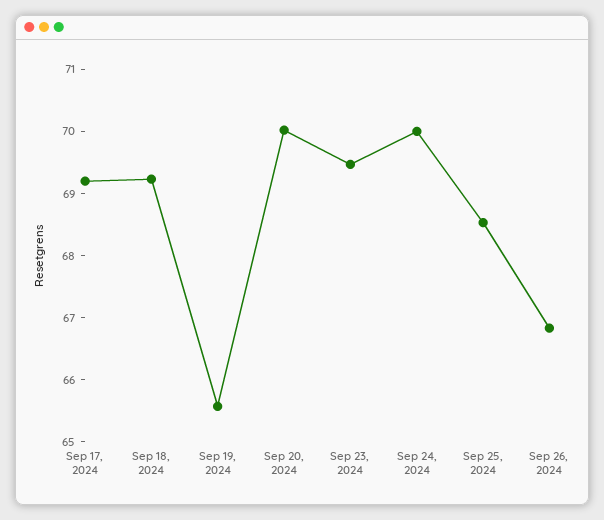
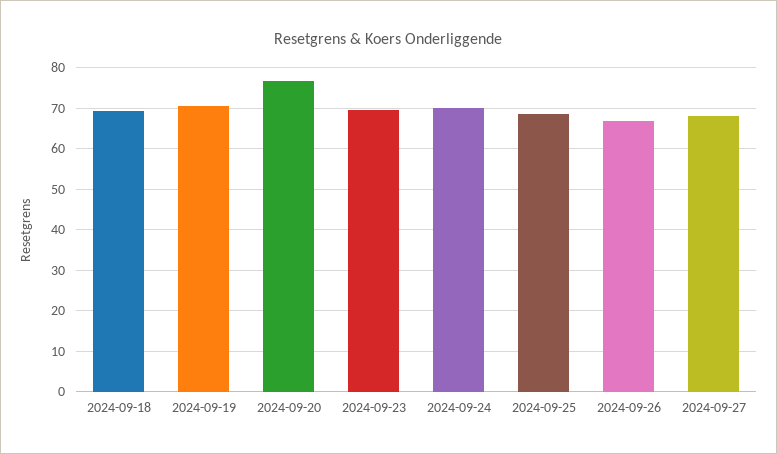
Sep 17, 2024: 69.2 -> none
Sep 19, 2024: 65.6 -> 70
Sep 20, 2024: 70 -> 76
2024-09-27: none -> 68

